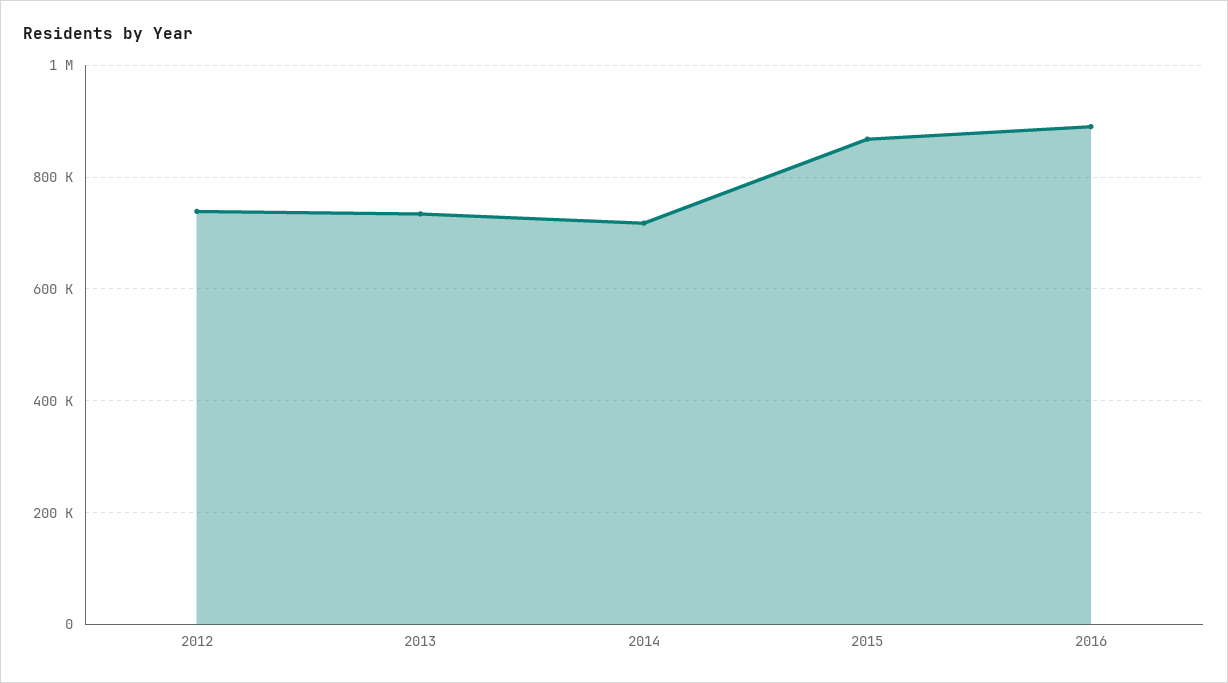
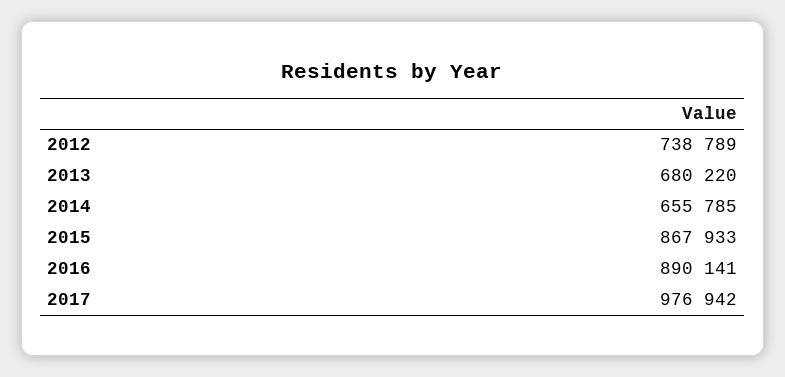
2013: 740000 -> 680220
2014: 720000 -> 655785
2017: none -> 976942

